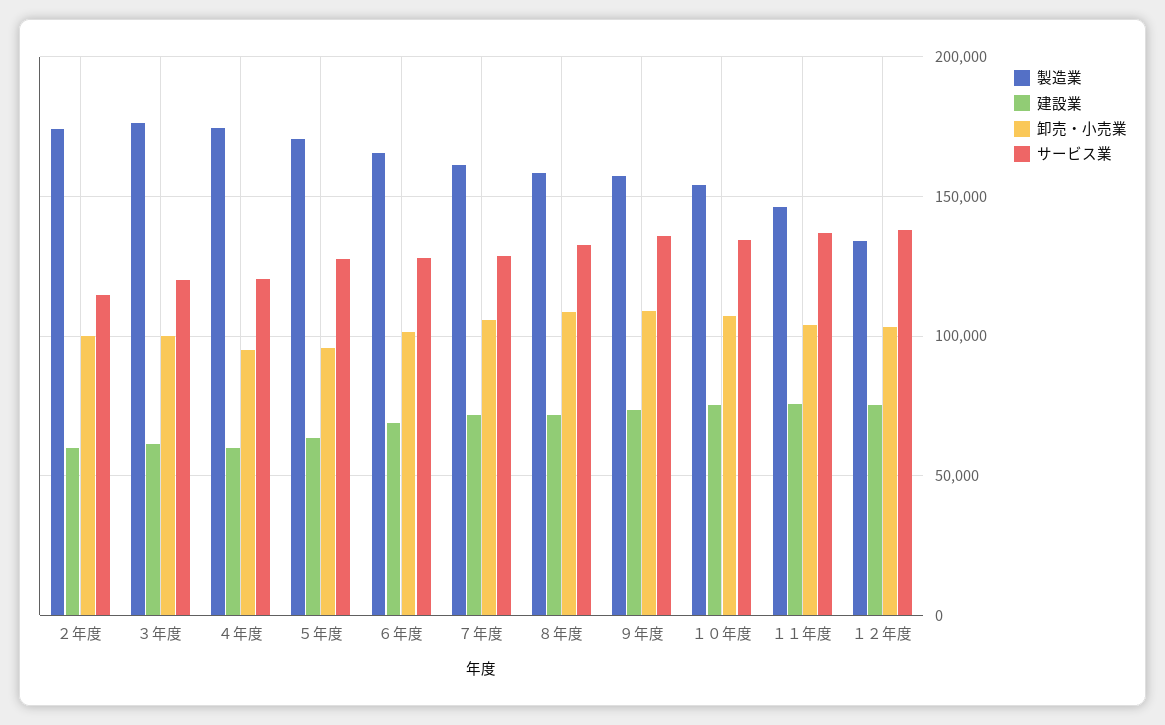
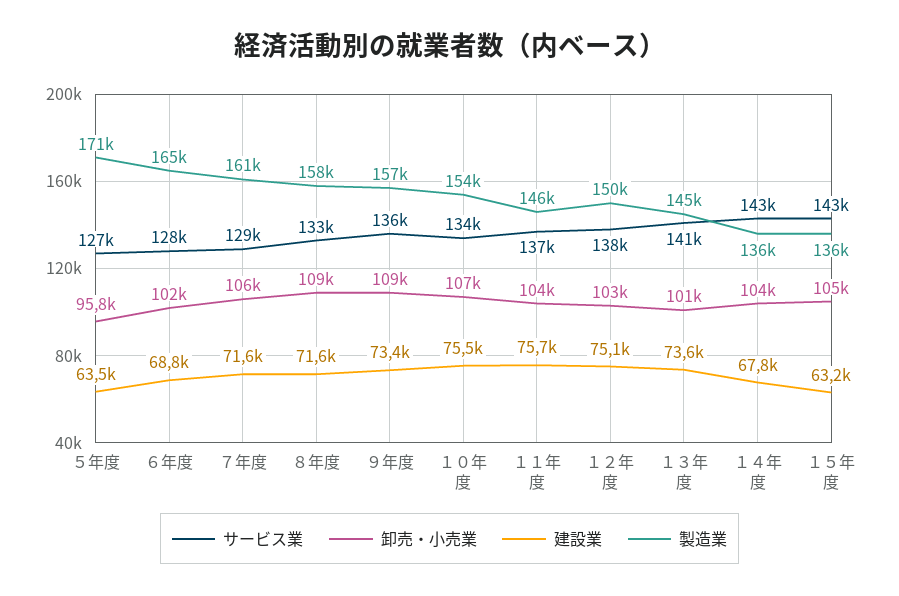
製造業, ２年度: 175000 -> none
建設業, ２年度: 60000 -> none
卸売・小売業, ２年度: 100000 -> none
サービス業, ２年度: 115000 -> none
製造業, ３年度: 175000 -> none
建設業, ３年度: 60000 -> none
卸売・小売業, ３年度: 100000 -> none
サービス業, ３年度: 120000 -> none
製造業, ４年度: 175000 -> none
建設業, ４年度: 60000 -> none
卸売・小売業, ４年度: 95000 -> none
サービス業, ４年度: 120000 -> none
製造業, １２年度: 135000 -> 150000
サービス業, １３年度: none -> 141000
卸売・小売業, １３年度: none -> 101000
建設業, １３年度: none -> 73600
製造業, １３年度: none -> 145000
サービス業, １４年度: none -> 143000
卸売・小売業, １４年度: none -> 104000
建設業, １４年度: none -> 67800
製造業, １４年度: none -> 136000
サービス業, １５年度: none -> 143000
卸売・小売業, １５年度: none -> 105000
建設業, １５年度: none -> 63200
製造業, １５年度: none -> 136000

